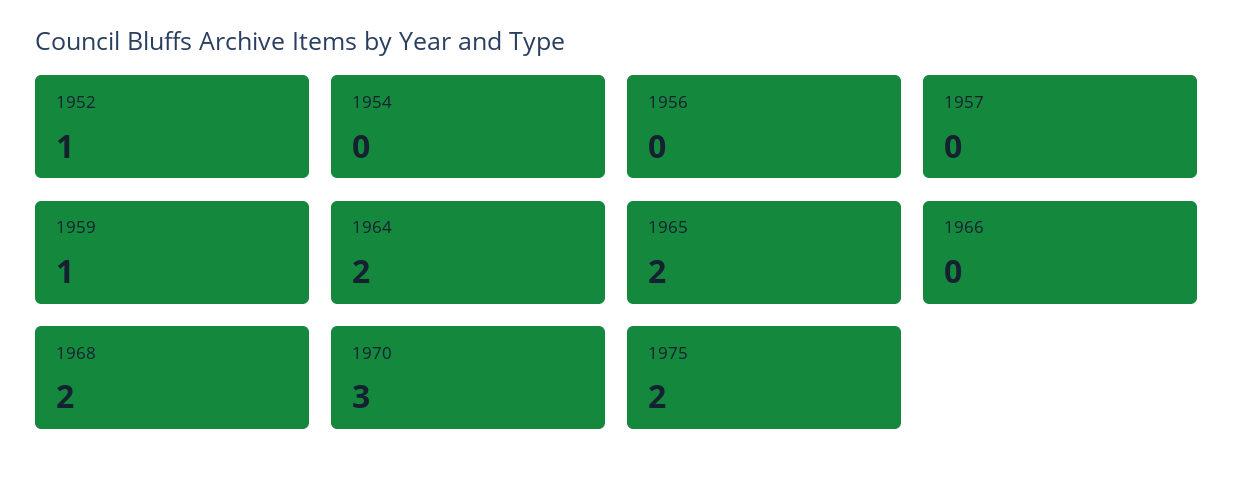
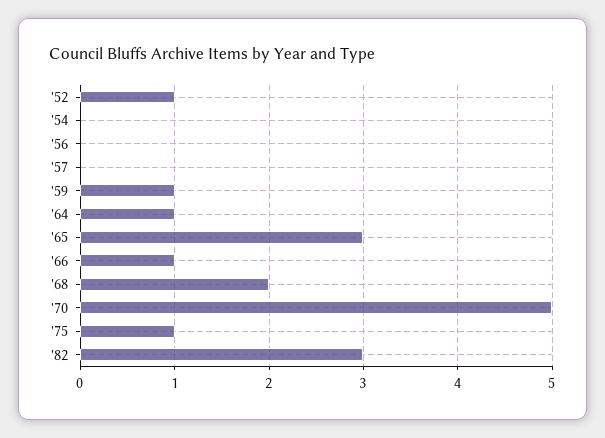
1964: 2 -> 1
1965: 2 -> 3
1966: 0 -> 1
1970: 3 -> 5
1975: 2 -> 1
'82: none -> 3

